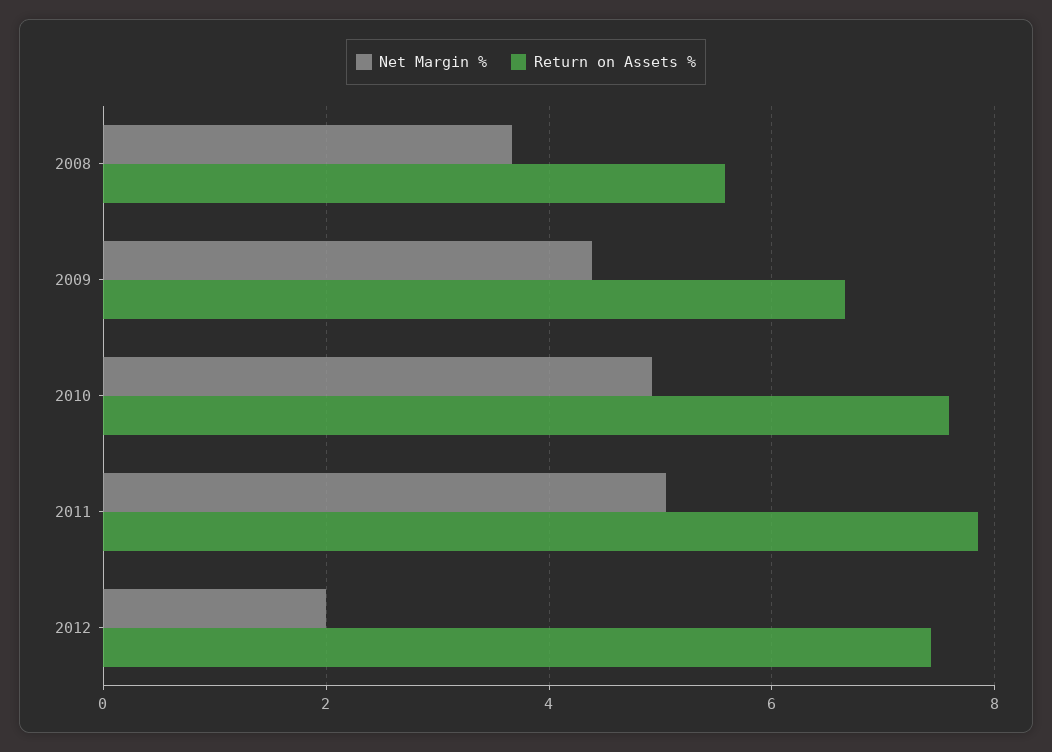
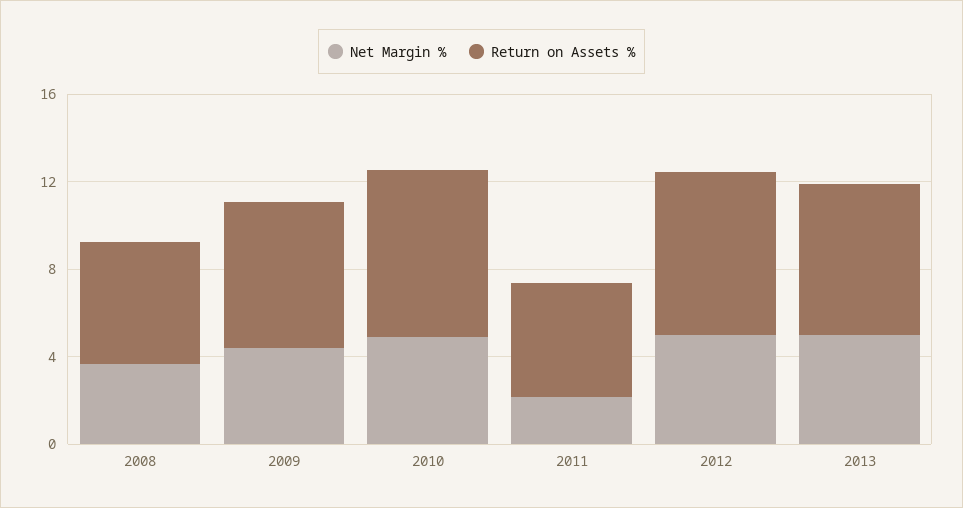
Net Margin %, 2011: 5 -> 2
Return on Assets %, 2011: 7.8 -> 5
Net Margin %, 2012: 2 -> 5
Net Margin %, 2013: none -> 5
Return on Assets %, 2013: none -> 7

